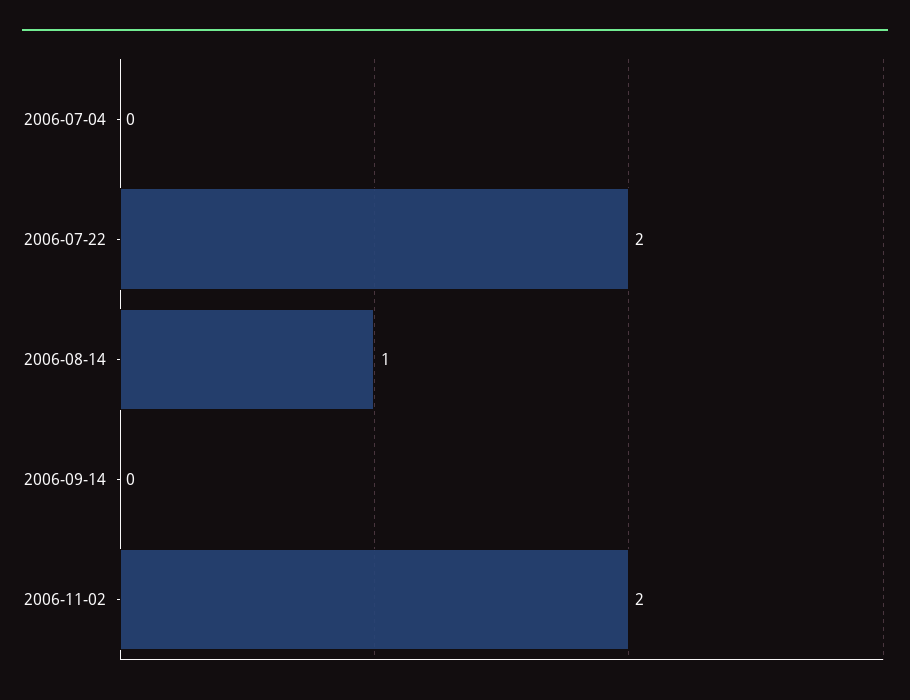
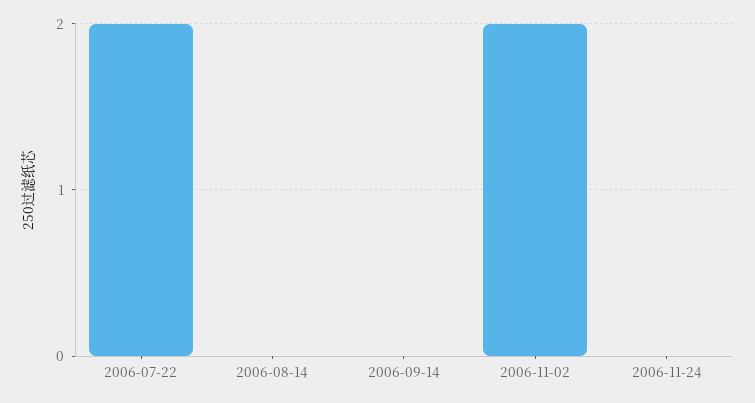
2006-07-04: 0 -> none
2006-08-14: 1 -> 0
2006-11-24: none -> 0

